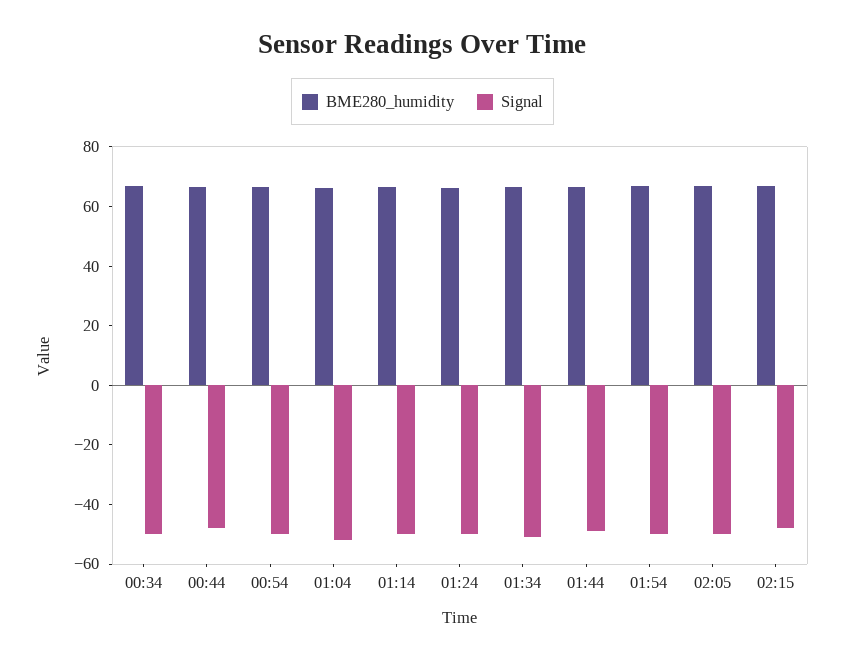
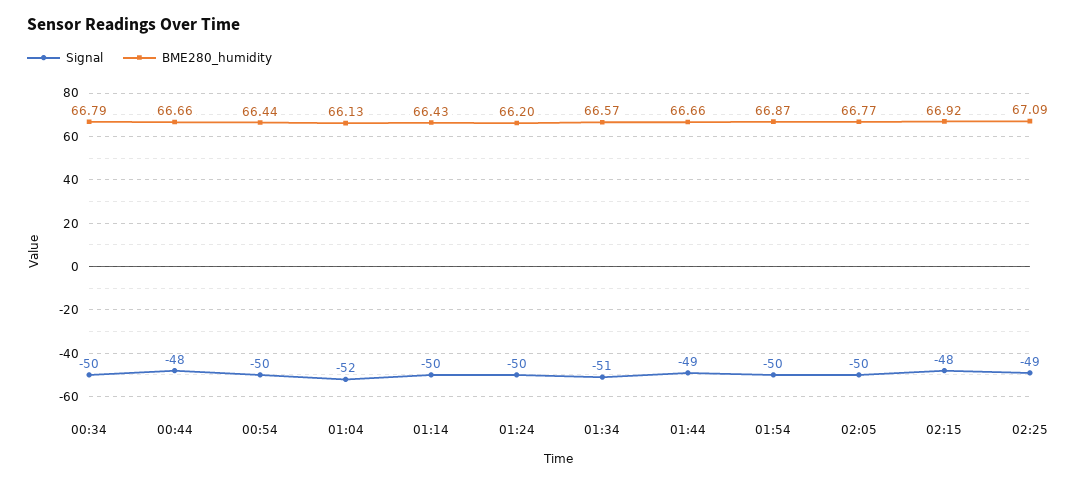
Signal, 02:25: none -> -49
BME280_humidity, 02:25: none -> 67.09

